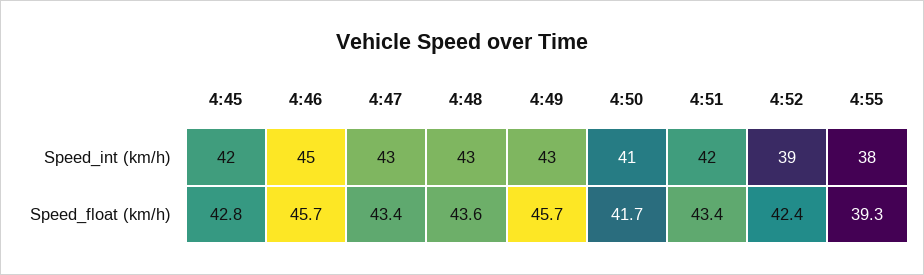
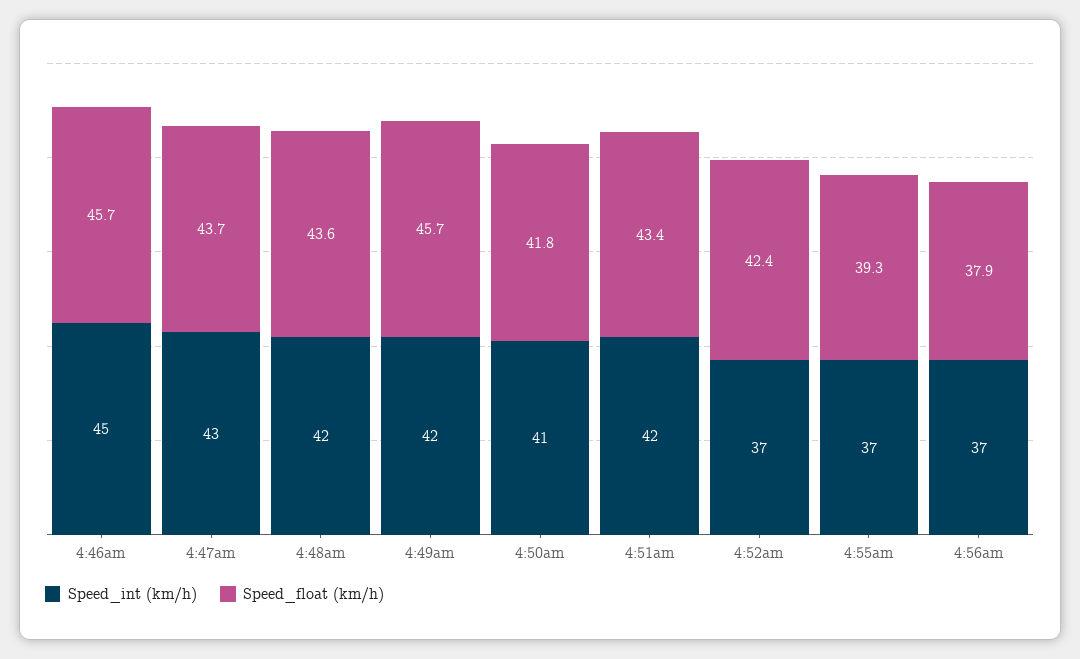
Speed_int (km/h), 4:45: 42 -> none
Speed_int (km/h), 4:48: 43 -> 42
Speed_int (km/h), 4:49: 43 -> 42
Speed_int (km/h), 4:52: 39 -> 37
Speed_int (km/h), 4:55: 38 -> 37
Speed_float (km/h), 4:45: 42.8 -> none
Speed_float (km/h), 4:47: 43.4 -> 43.7
Speed_float (km/h), 4:50: 41.7 -> 41.8
Speed_int (km/h), 4:56am: none -> 37
Speed_float (km/h), 4:56am: none -> 37.9

